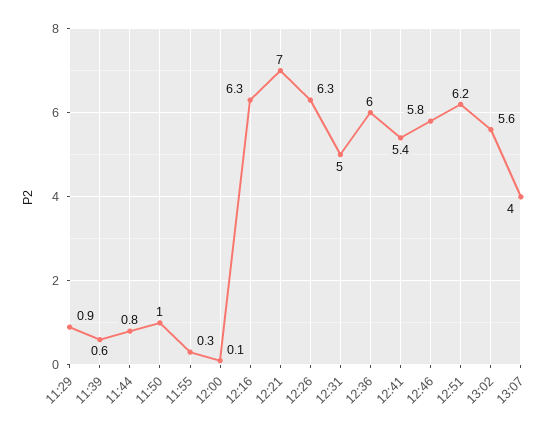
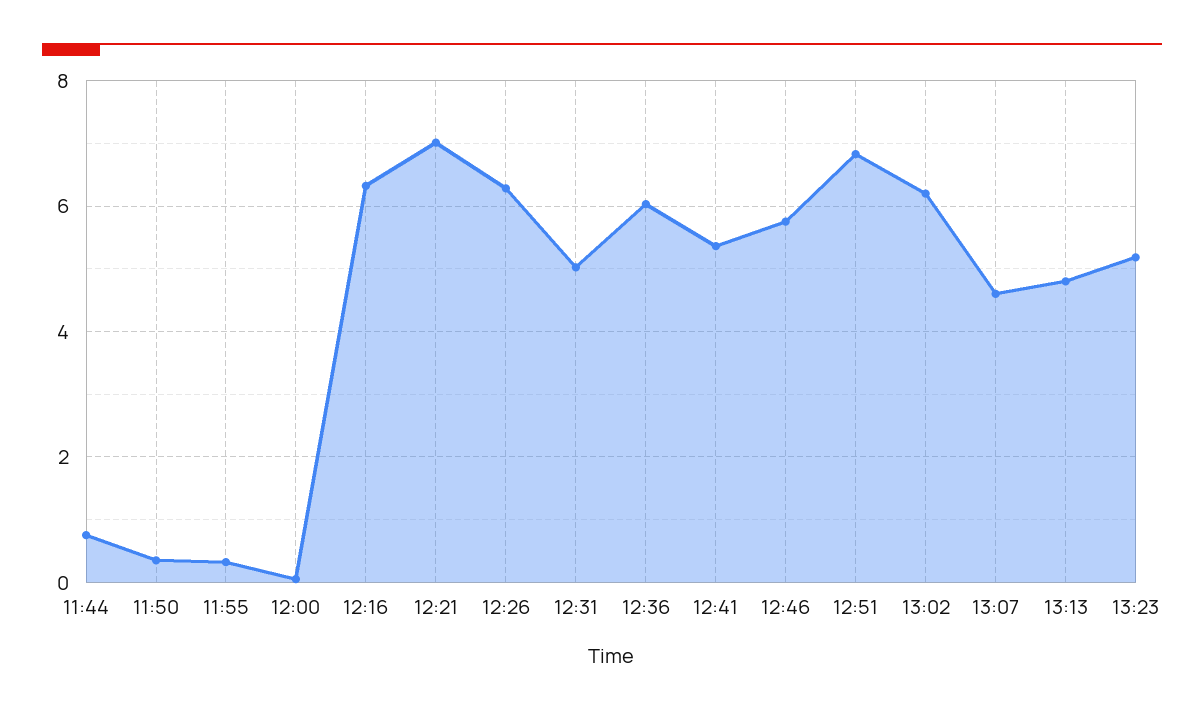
11:29: 0.9 -> none
11:39: 0.6 -> none
11:50: 1 -> 0.4
12:51: 6.2 -> 6.8
13:02: 5.6 -> 6.2
13:07: 4 -> 4.6
13:13: none -> 4.8
13:23: none -> 5.2

